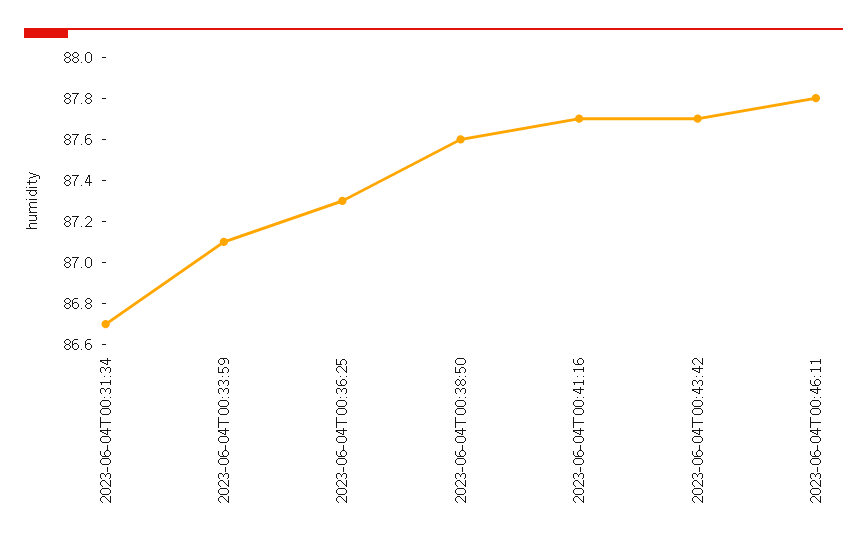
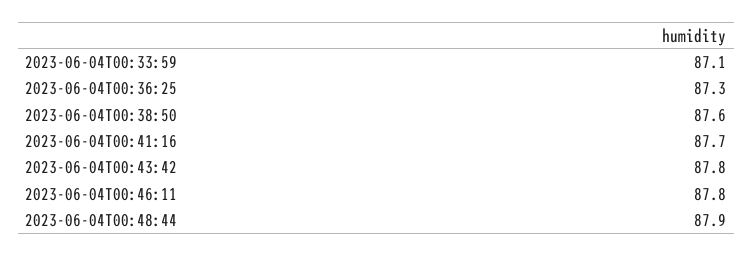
2023-06-04T00:31:34: 86.7 -> none
2023-06-04T00:43:42: 87.7 -> 87.8
2023-06-04T00:48:44: none -> 87.9

